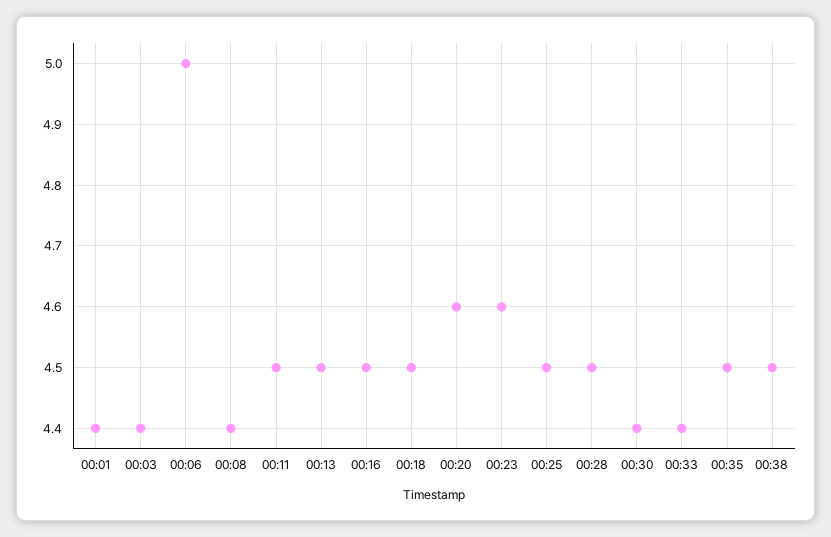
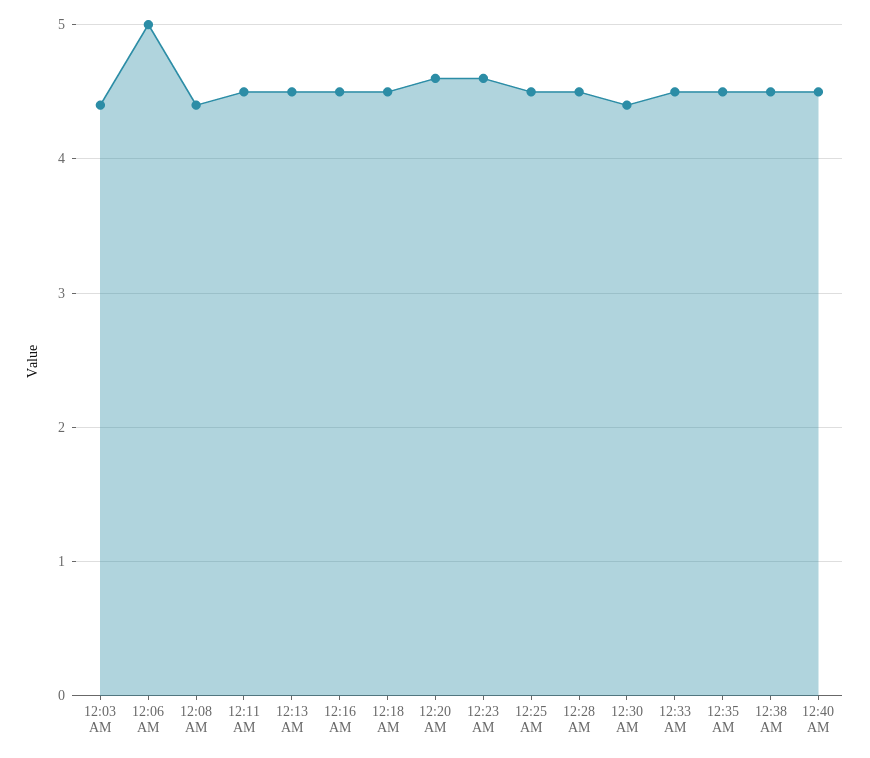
00:01: 4.4 -> none
00:33: 4.4 -> 4.5
12:40 AM: none -> 4.5

